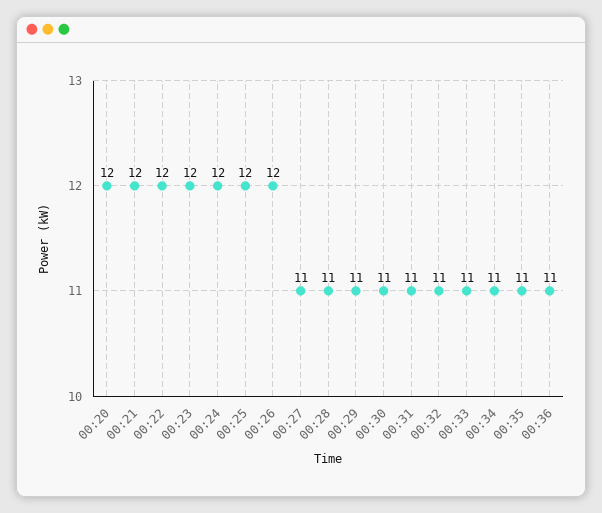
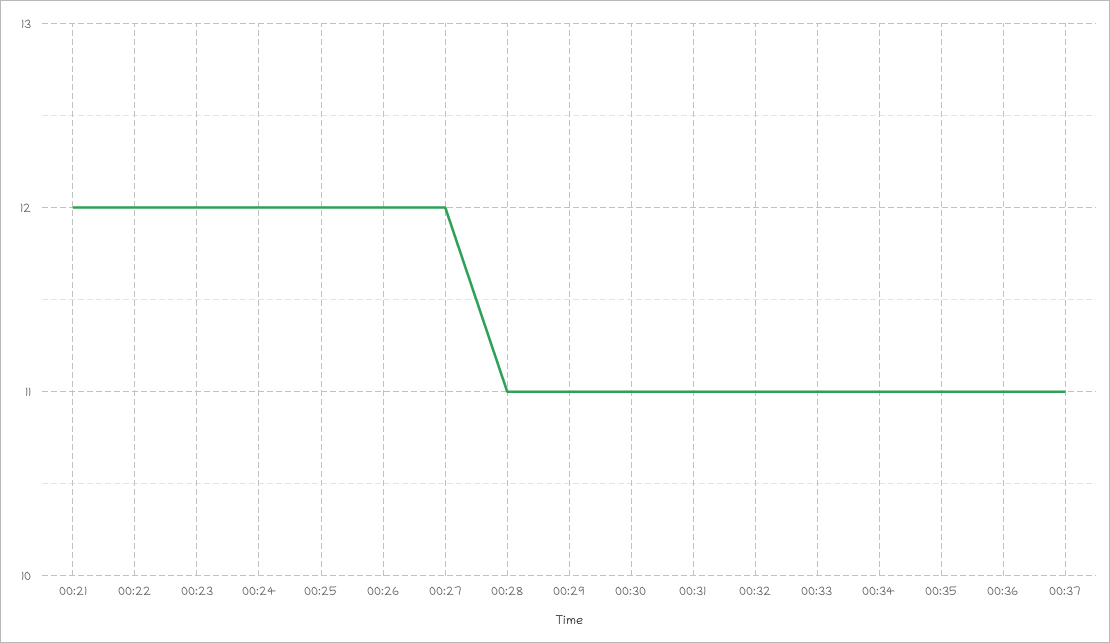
00:20: 12 -> none
00:27: 11 -> 12
00:37: none -> 11

